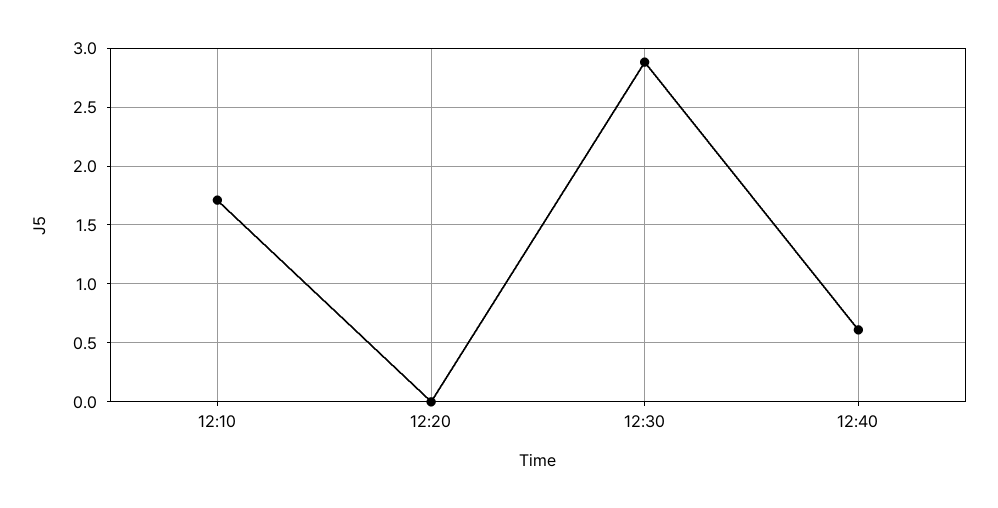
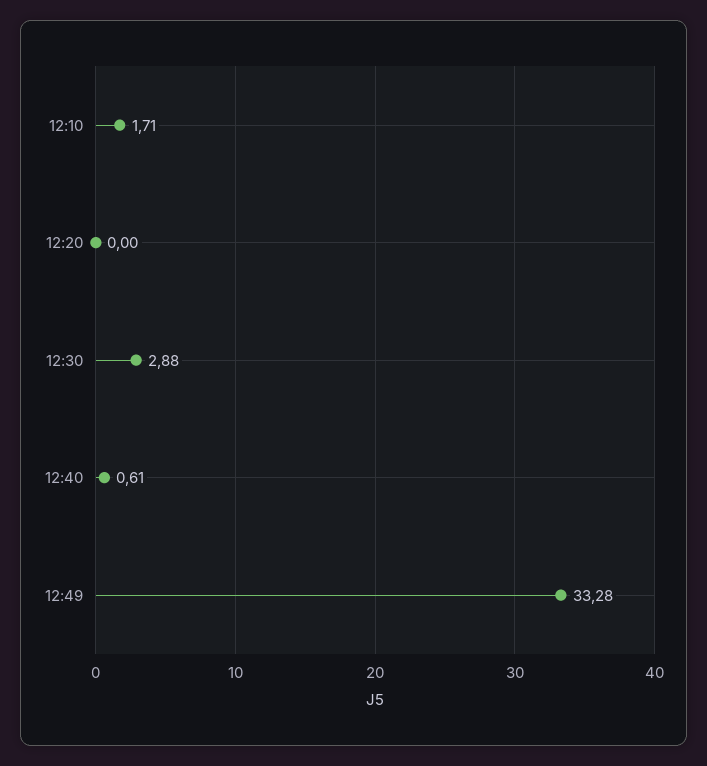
12:49: none -> 33.28

